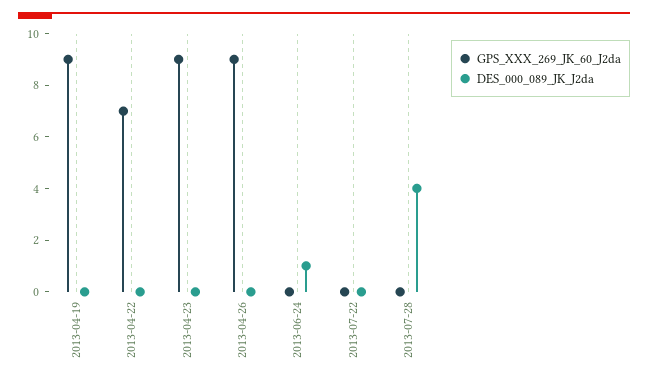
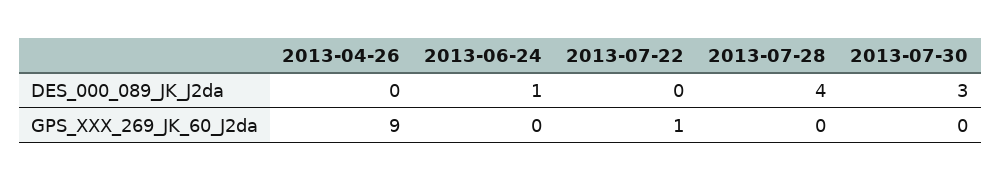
GPS_XXX_269_JK_60_J2da, 2013-04-19: 9 -> none
DES_000_089_JK_J2da, 2013-04-19: 0 -> none
GPS_XXX_269_JK_60_J2da, 2013-04-22: 7 -> none
DES_000_089_JK_J2da, 2013-04-22: 0 -> none
GPS_XXX_269_JK_60_J2da, 2013-04-23: 9 -> none
DES_000_089_JK_J2da, 2013-04-23: 0 -> none
GPS_XXX_269_JK_60_J2da, 2013-07-22: 0 -> 1
DES_000_089_JK_J2da, 2013-07-30: none -> 3
GPS_XXX_269_JK_60_J2da, 2013-07-30: none -> 0

